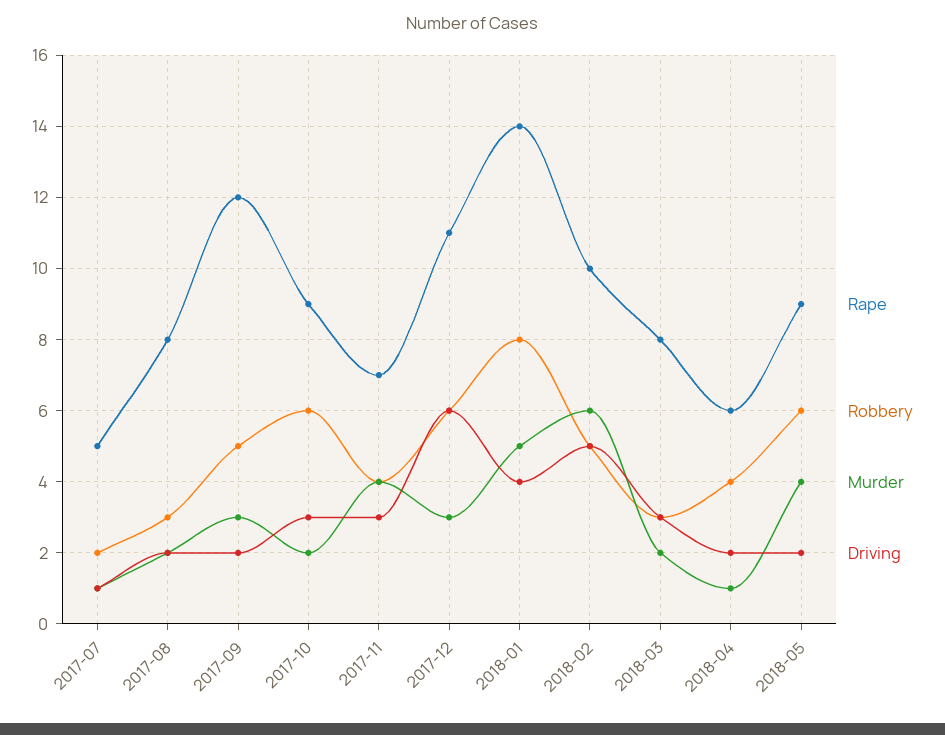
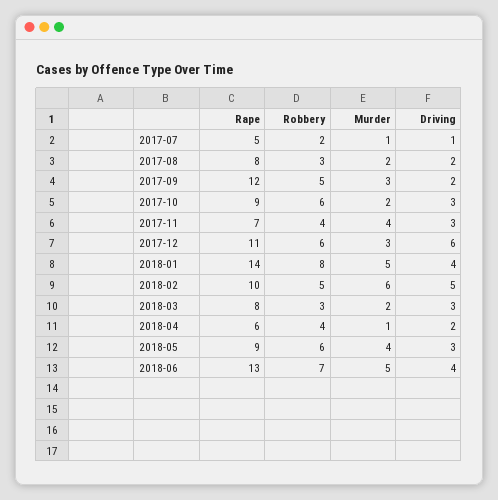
Driving, 2018-05: 2 -> 3
Rape, 2018-06: none -> 13
Robbery, 2018-06: none -> 7
Murder, 2018-06: none -> 5
Driving, 2018-06: none -> 4

